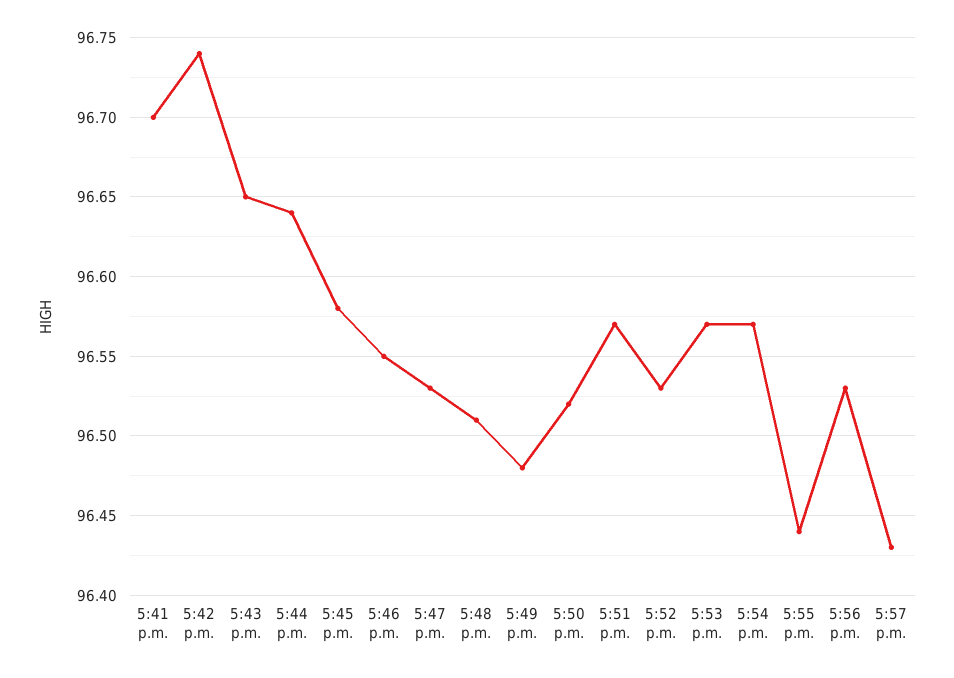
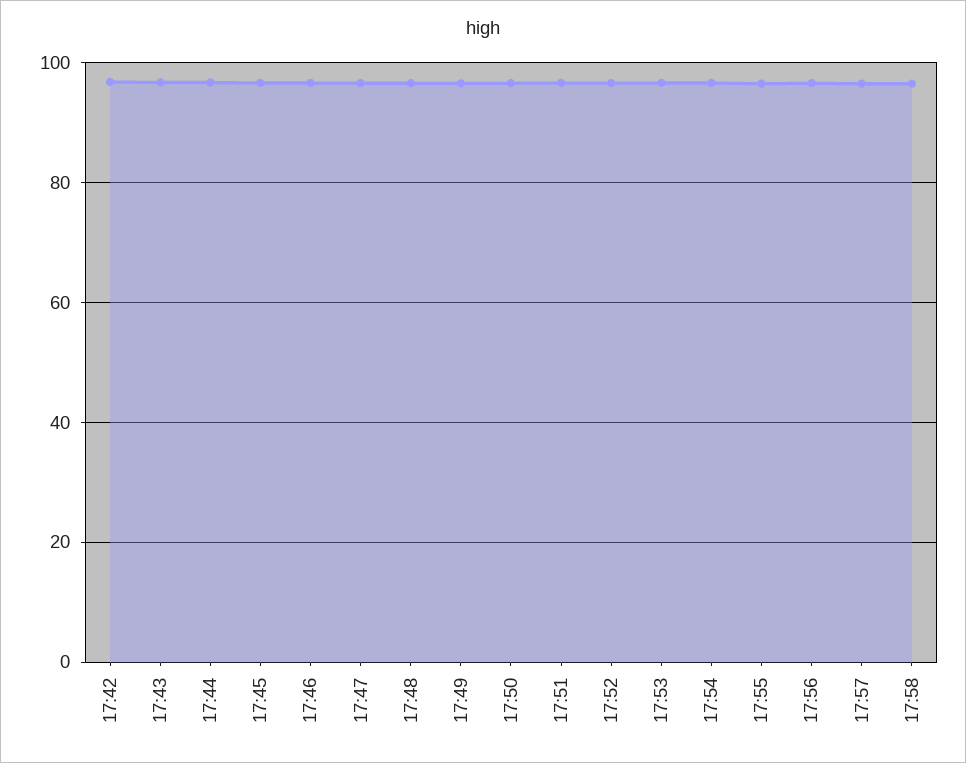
5:41 p.m.: 96.7 -> none
17:58: none -> 96

